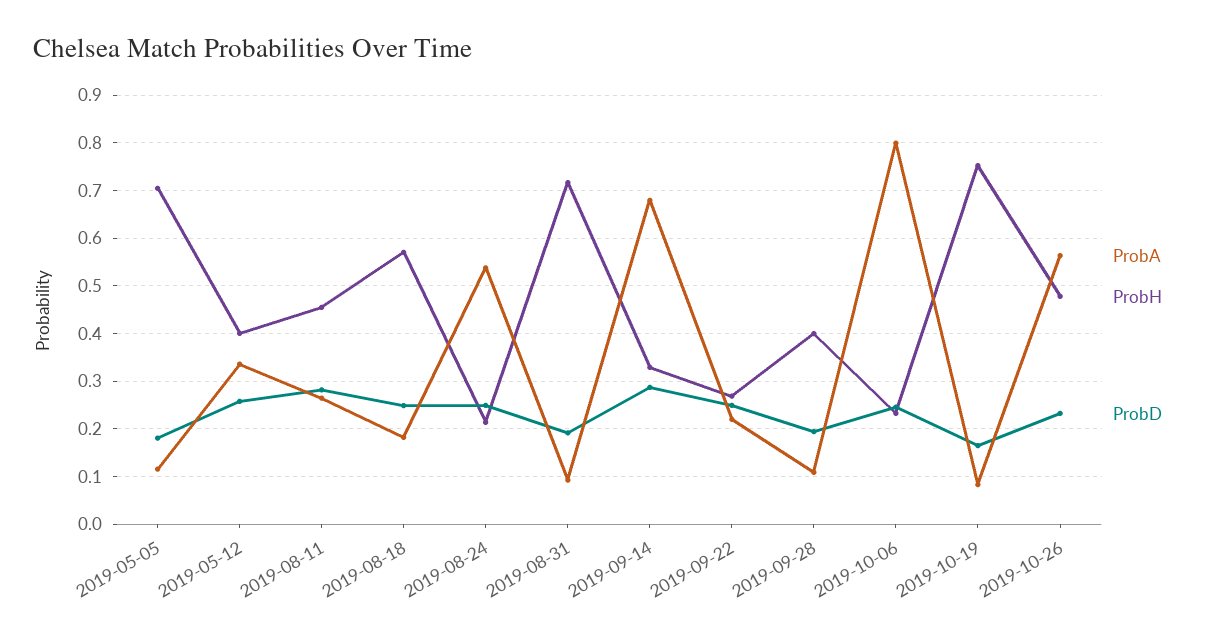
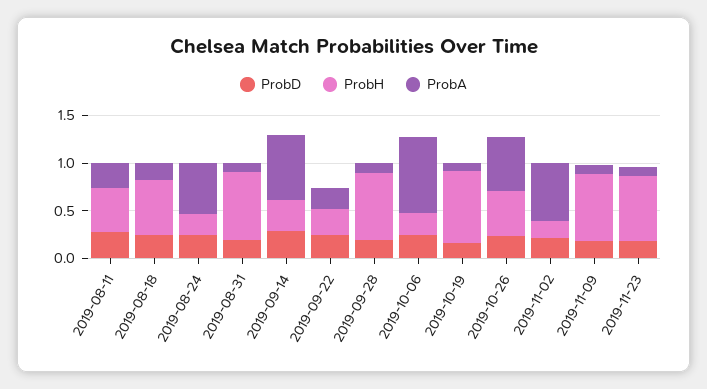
ProbA, 2019-05-05: 0.12 -> none
ProbH, 2019-05-05: 0.7 -> none
ProbD, 2019-05-05: 0.18 -> none
ProbA, 2019-05-12: 0.34 -> none
ProbH, 2019-05-12: 0.4 -> none
ProbD, 2019-05-12: 0.26 -> none
ProbH, 2019-09-28: 0.4 -> 0.7
ProbD, 2019-11-02: none -> 0.2
ProbH, 2019-11-02: none -> 0.2
ProbA, 2019-11-02: none -> 0.6
ProbD, 2019-11-09: none -> 0.2
ProbH, 2019-11-09: none -> 0.7
ProbA, 2019-11-09: none -> 0.1
ProbD, 2019-11-23: none -> 0.2
ProbH, 2019-11-23: none -> 0.7
ProbA, 2019-11-23: none -> 0.1

